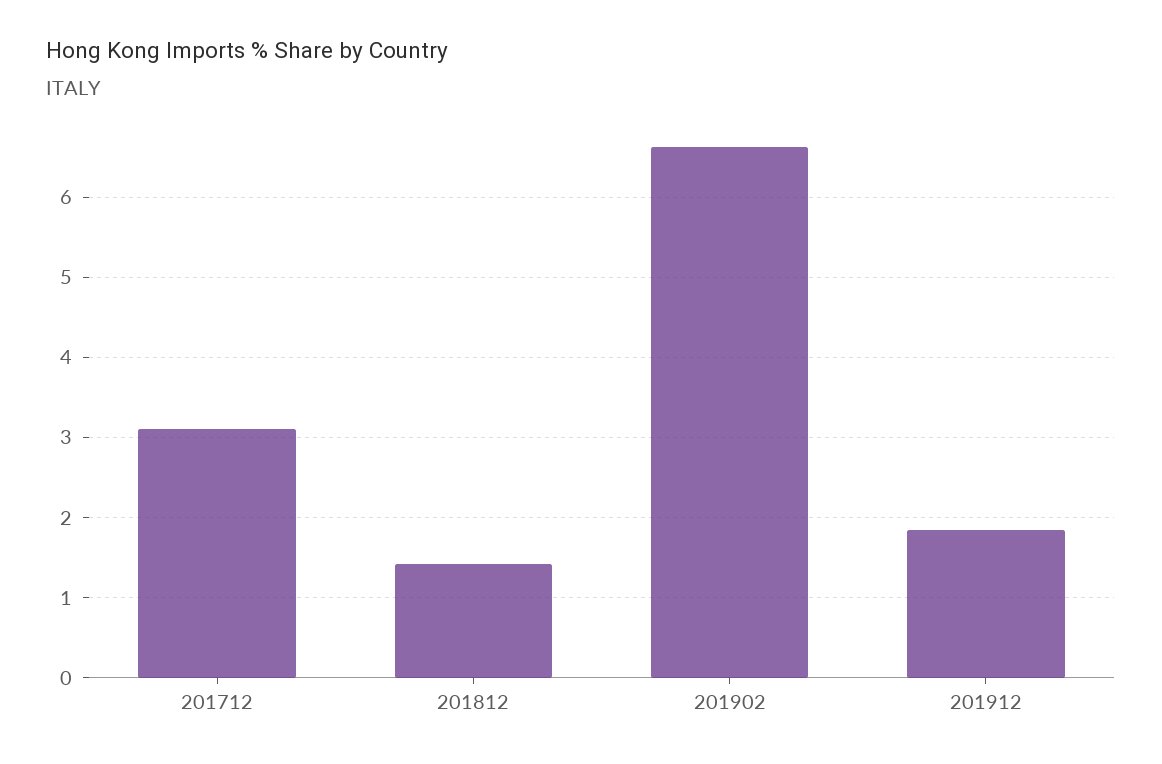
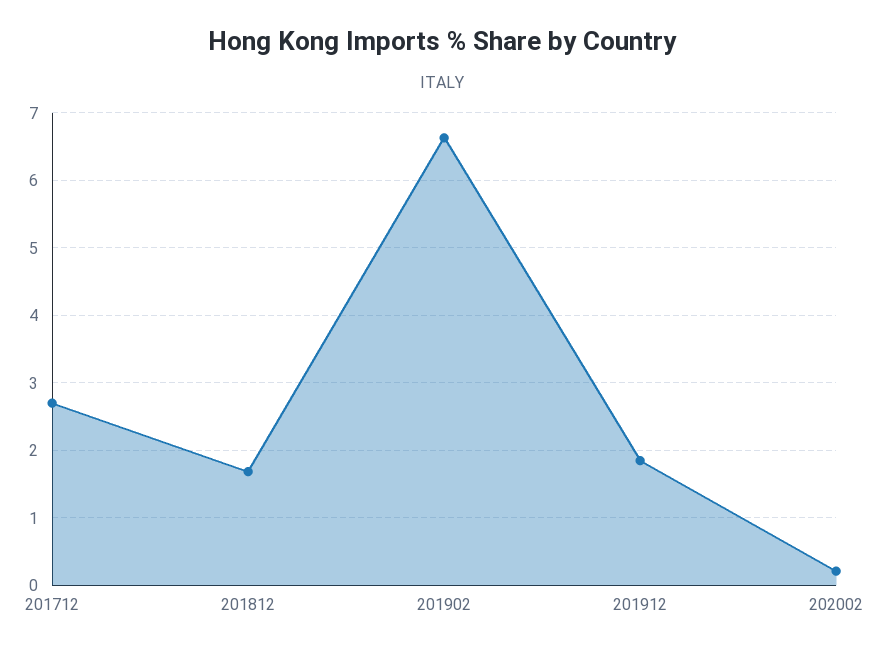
201712: 3.1 -> 2.7
201812: 1.4 -> 1.7
202002: none -> 0.2

